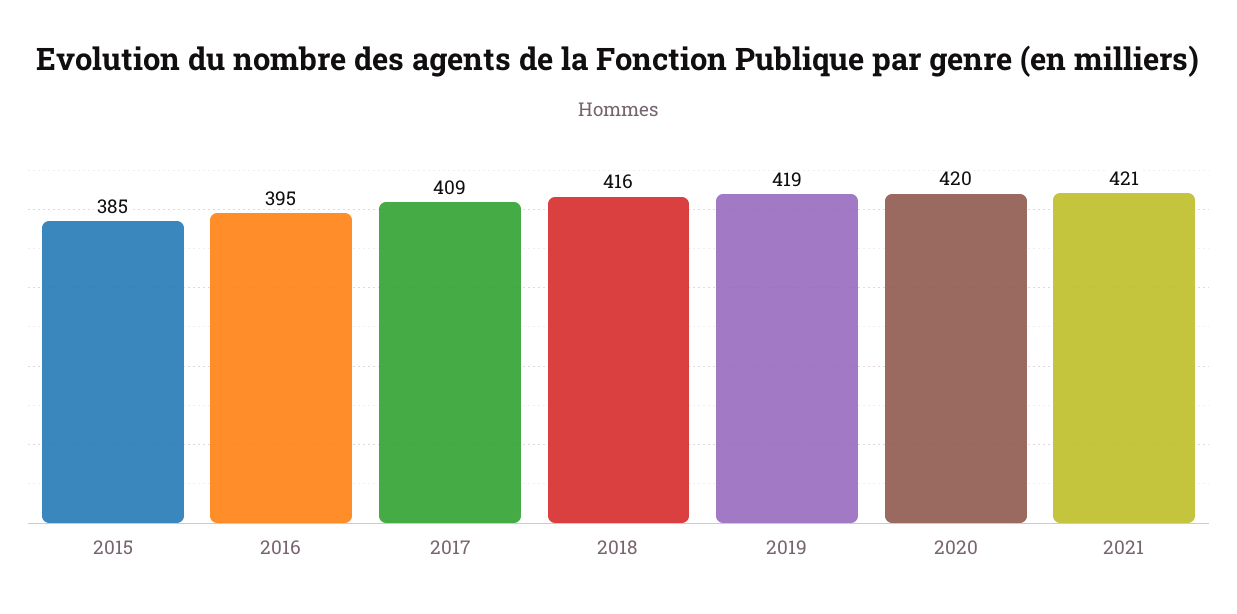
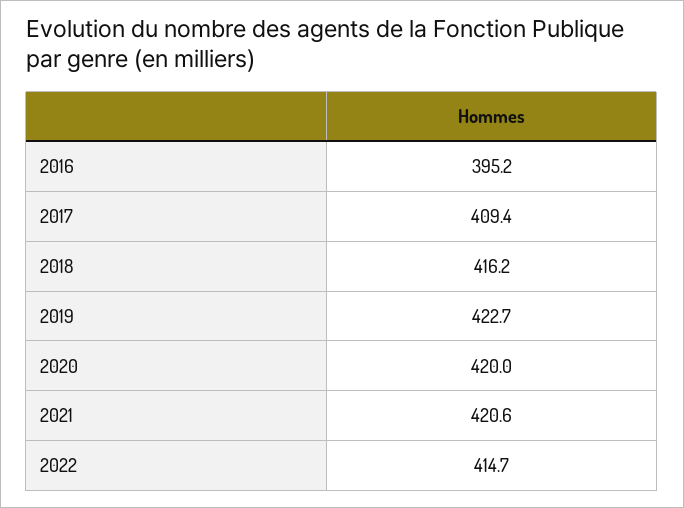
2015: 385 -> none
2019: 419 -> 422.7
2022: none -> 414.7

